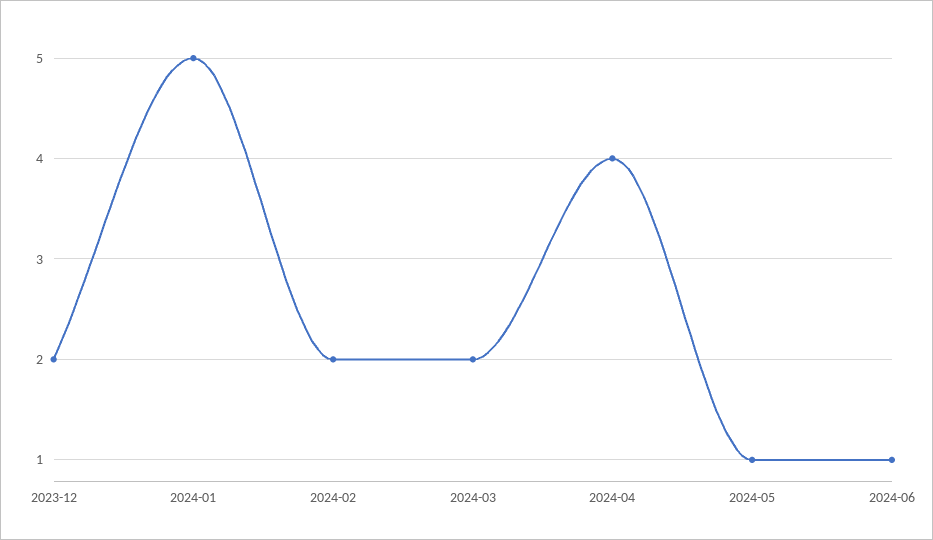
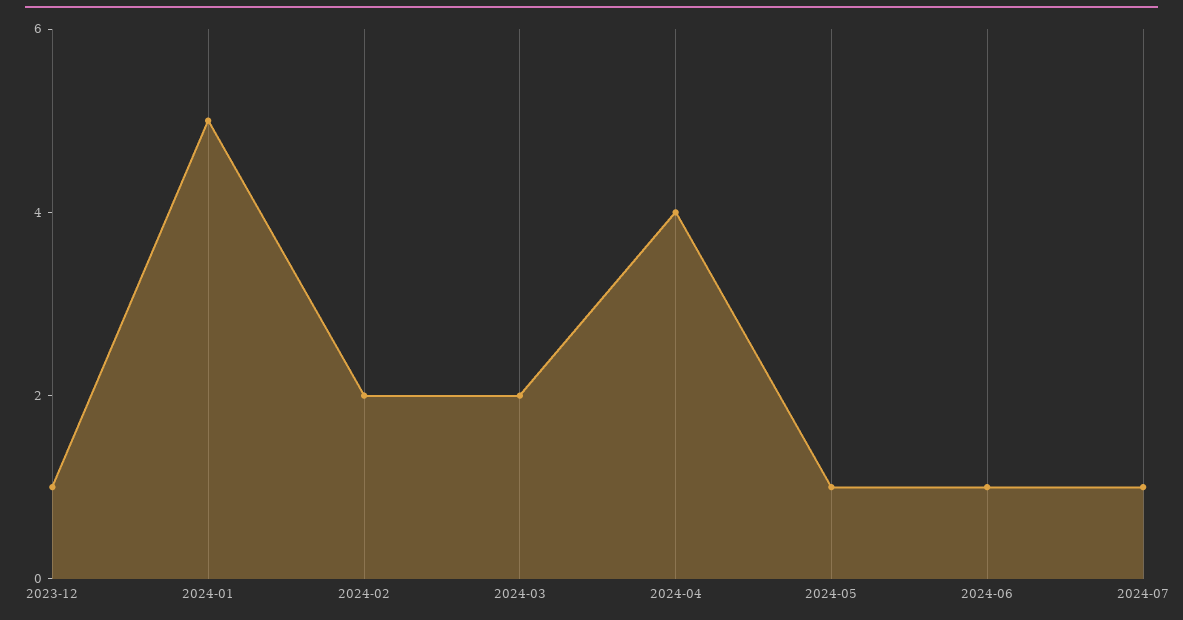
2023-12: 2 -> 1
2024-07: none -> 1

